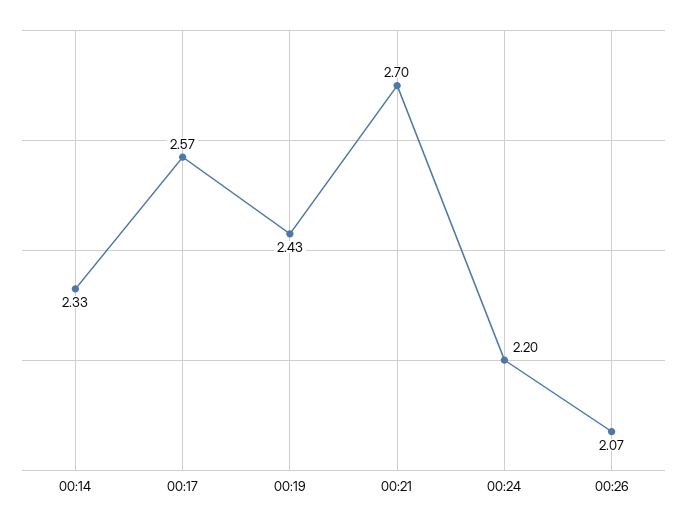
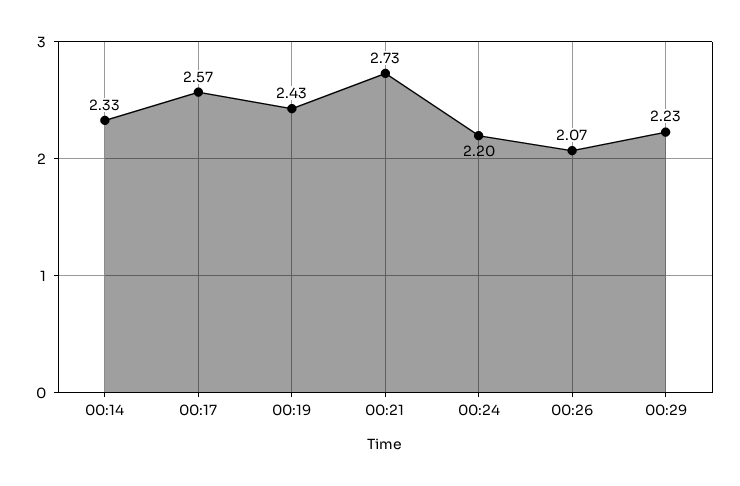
00:21: 2.7 -> 2.73
00:29: none -> 2.23

